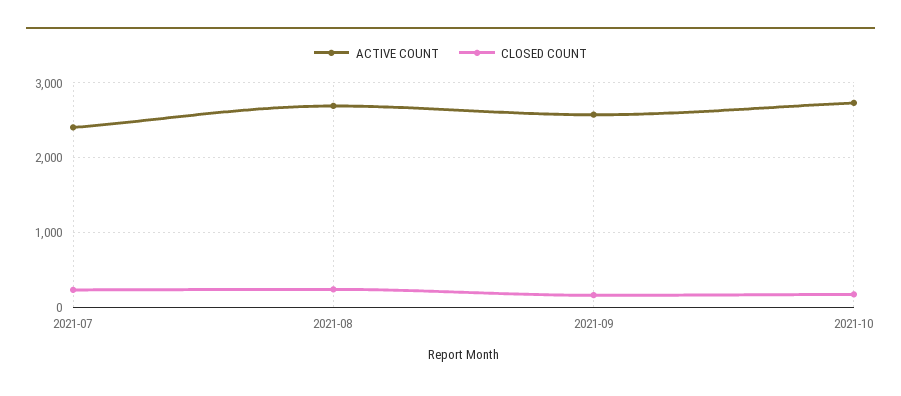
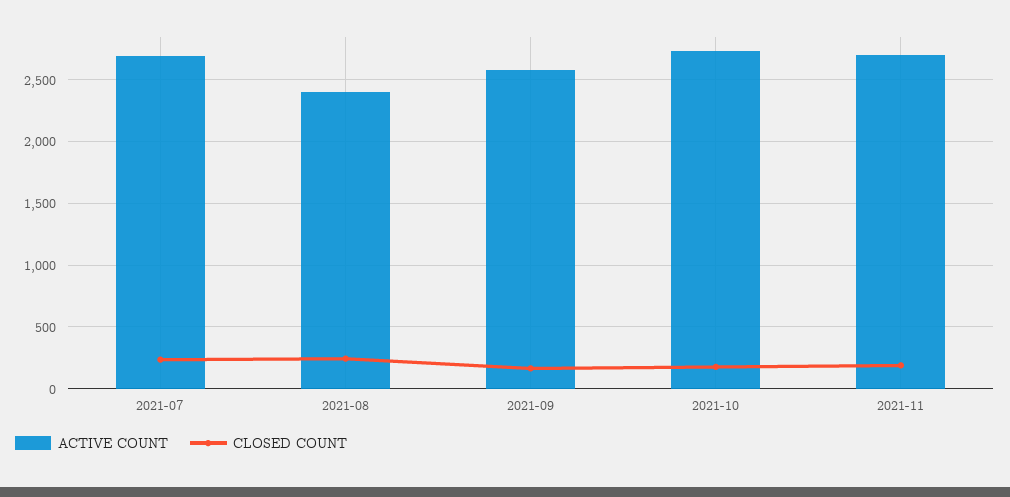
ACTIVE COUNT, 2021-07: 2400 -> 2700
ACTIVE COUNT, 2021-08: 2700 -> 2400
ACTIVE COUNT, 2021-11: none -> 2700
CLOSED COUNT, 2021-11: none -> 200

